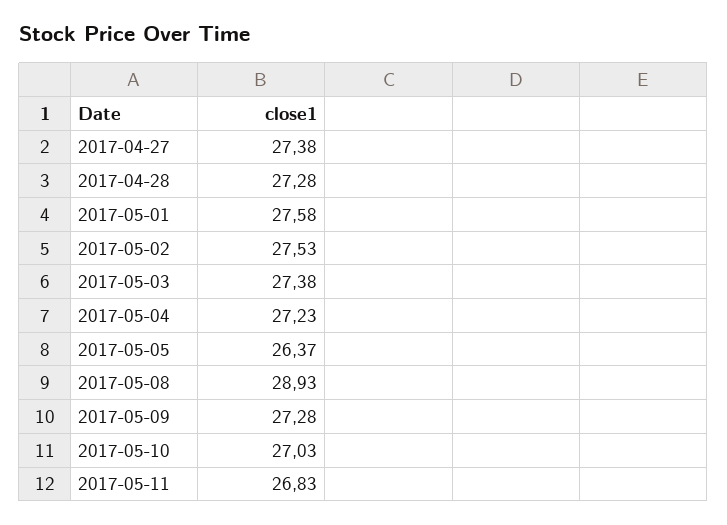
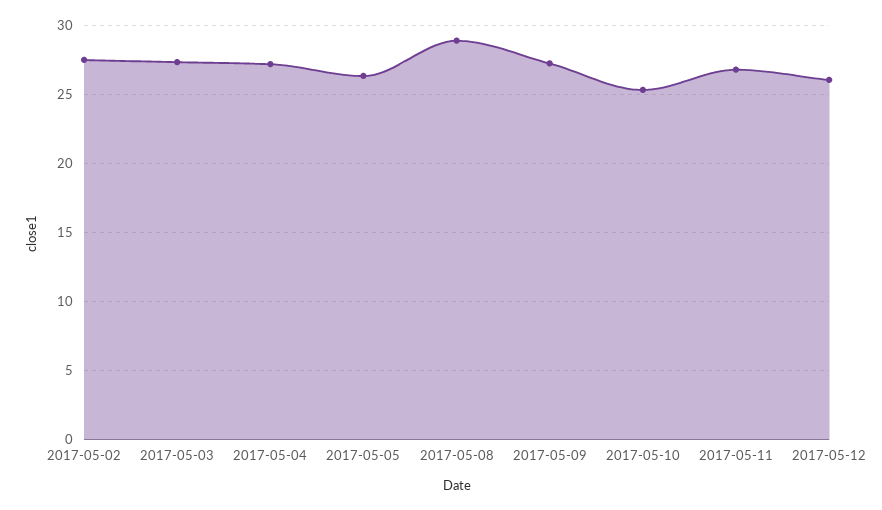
2017-04-27: 27.38 -> none
2017-04-28: 27.28 -> none
2017-05-01: 27.58 -> none
2017-05-10: 27.03 -> 25.5
2017-05-12: none -> 26

